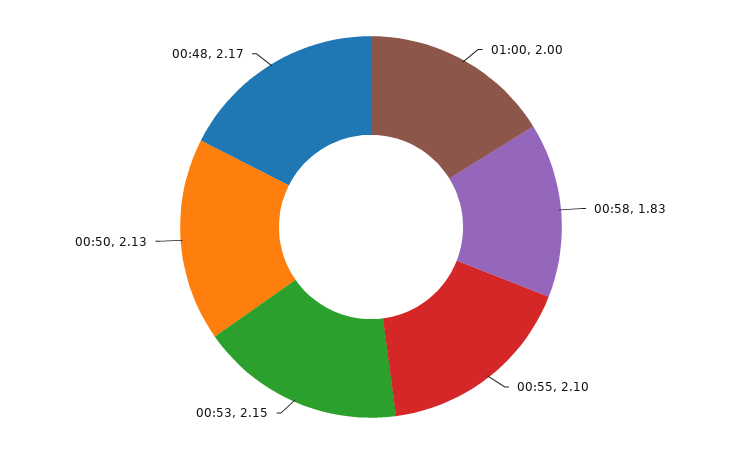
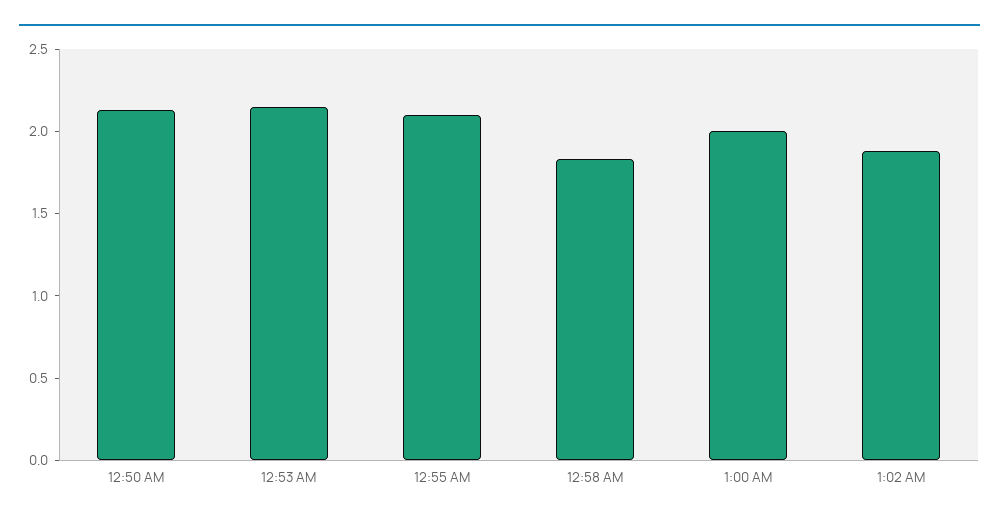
00:48: 2.17 -> none
1:02 AM: none -> 1.9

